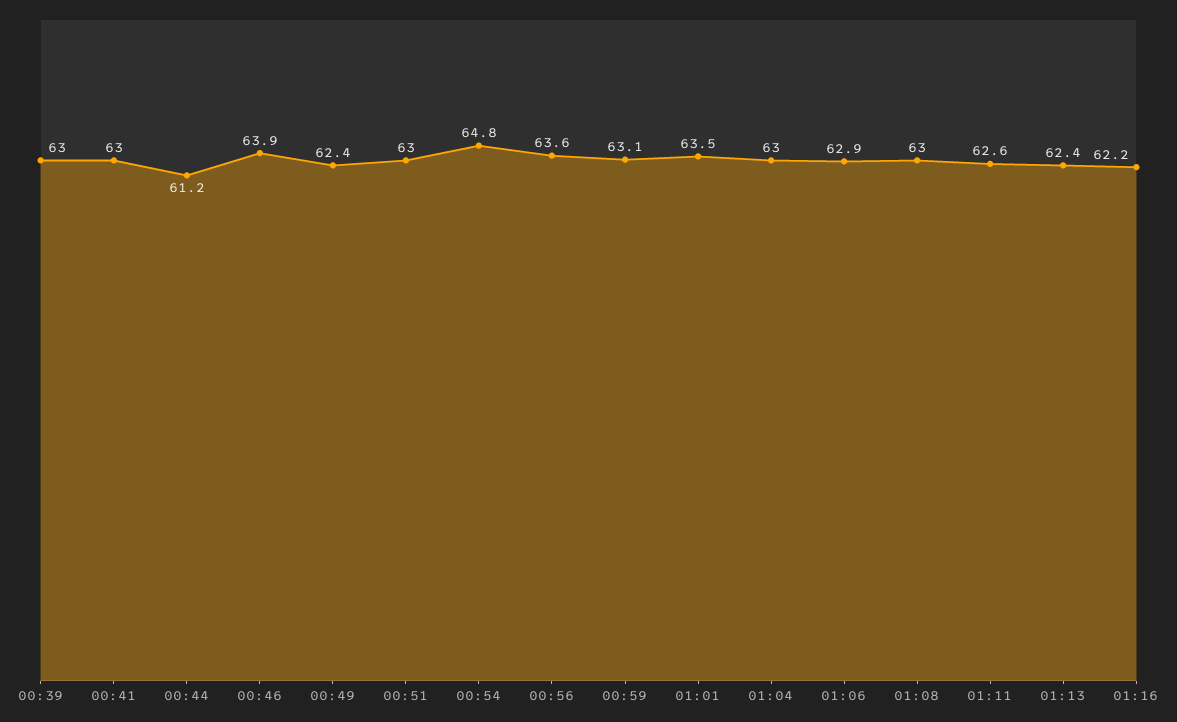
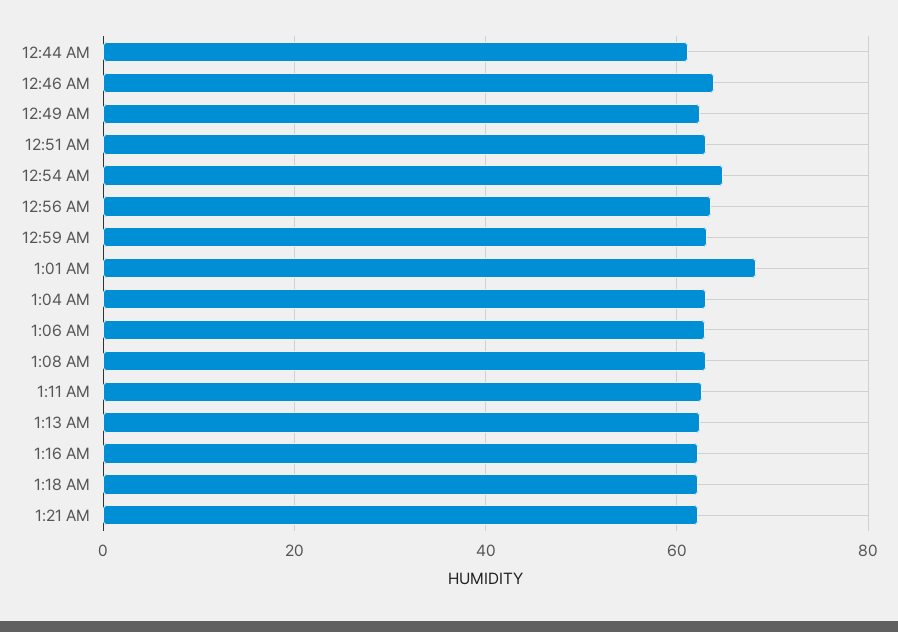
00:39: 63 -> none
00:41: 63 -> none
01:01: 63.5 -> 68
1:18 AM: none -> 62
1:21 AM: none -> 62

